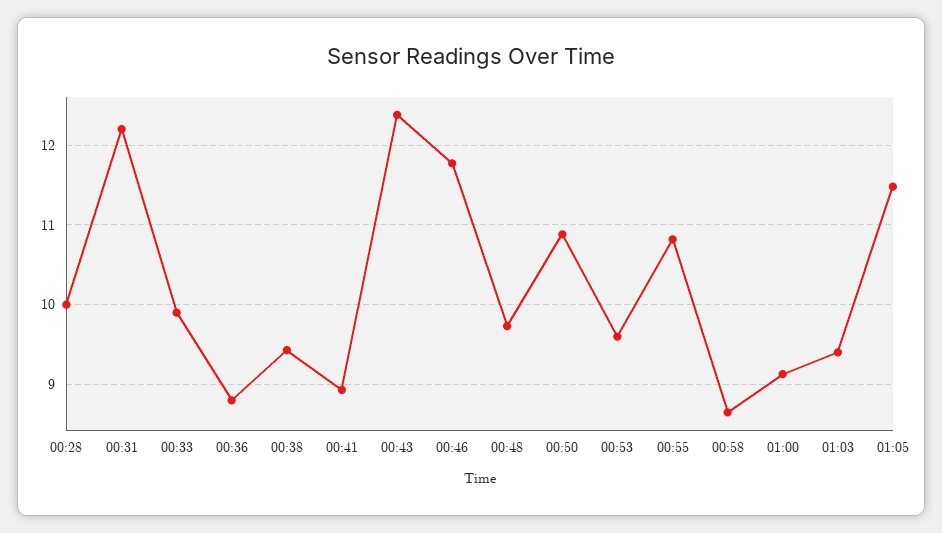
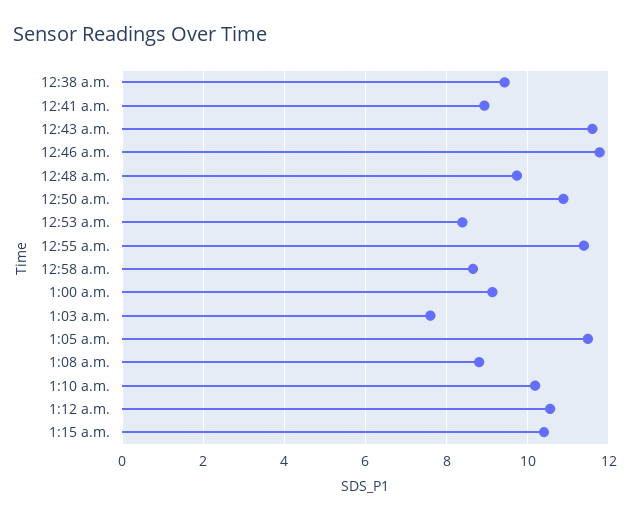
00:28: 10 -> none
00:31: 12.2 -> none
00:33: 9.9 -> none
00:36: 8.8 -> none
00:43: 12.4 -> 11.6
00:53: 9.6 -> 8.4
00:55: 10.8 -> 11.4
01:03: 9.4 -> 7.6
1:08 a.m.: none -> 8.8
1:10 a.m.: none -> 10.2
1:12 a.m.: none -> 10.6
1:15 a.m.: none -> 10.4

